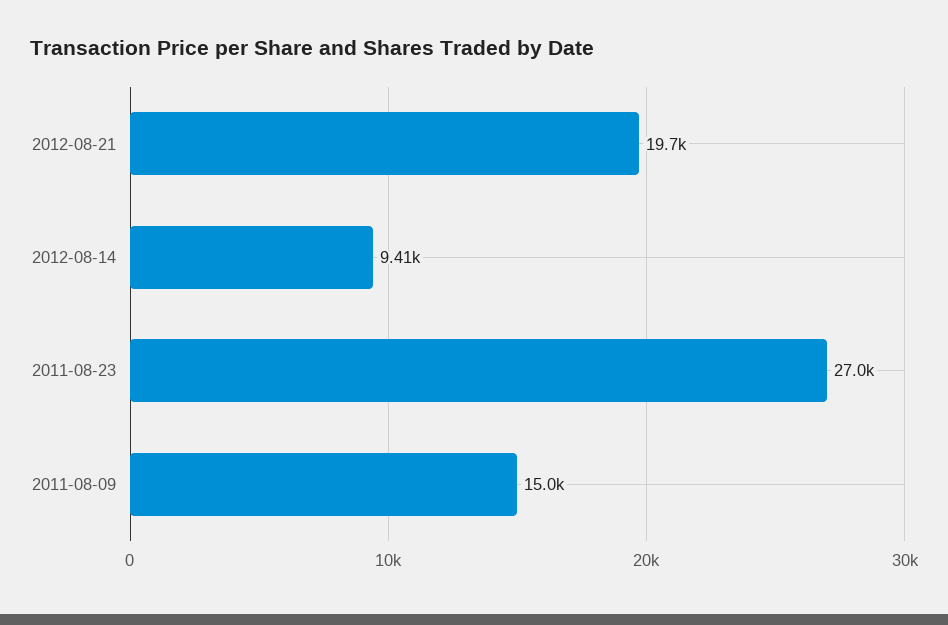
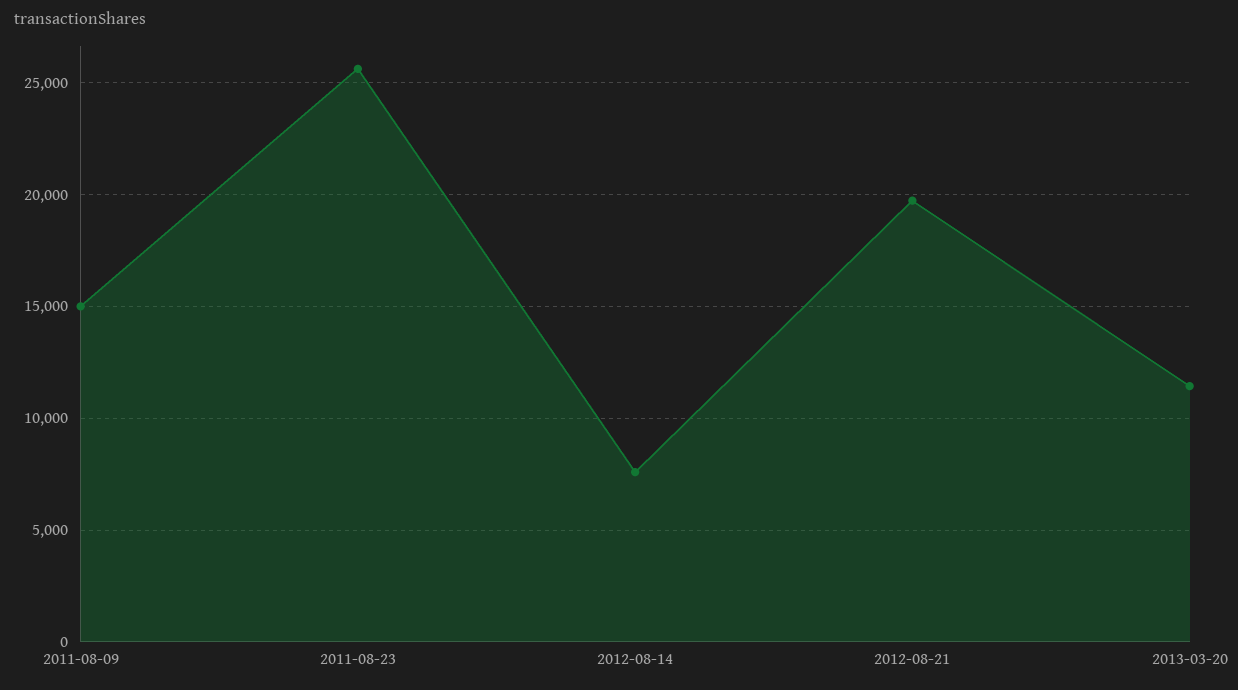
2012-08-14: 9410 -> 7500
2011-08-23: 27000 -> 25500
2013-03-20: none -> 11500

